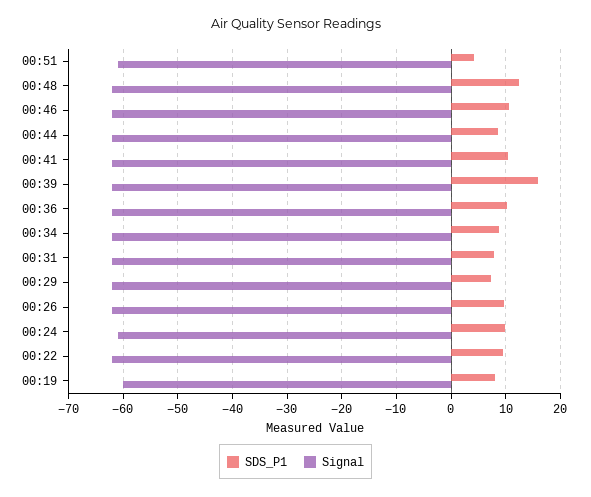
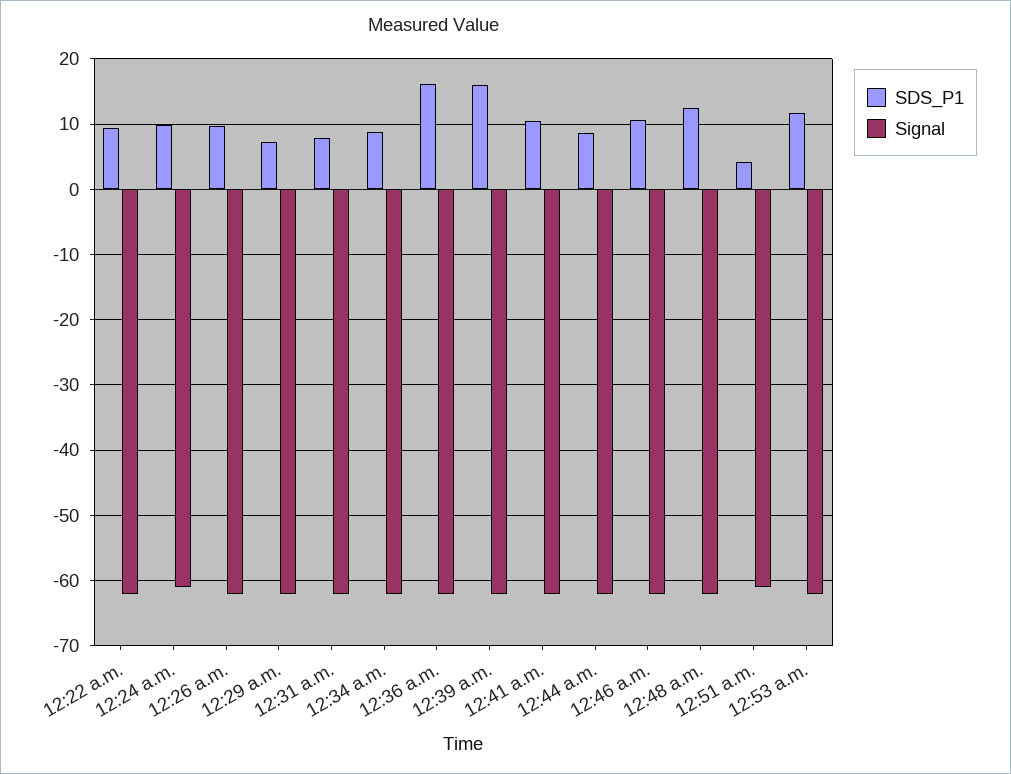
SDS_P1, 00:36: 10 -> 16
SDS_P1, 00:19: 8 -> none
Signal, 00:19: -60 -> none
SDS_P1, 12:53 a.m.: none -> 12
Signal, 12:53 a.m.: none -> -62

